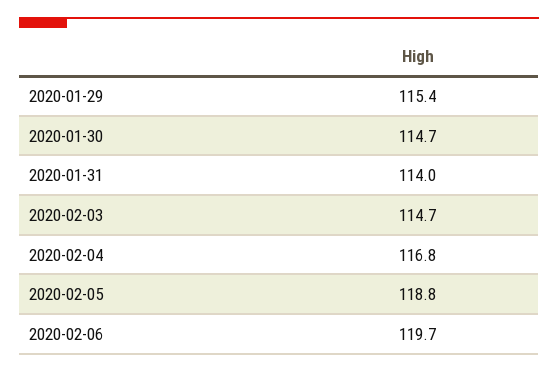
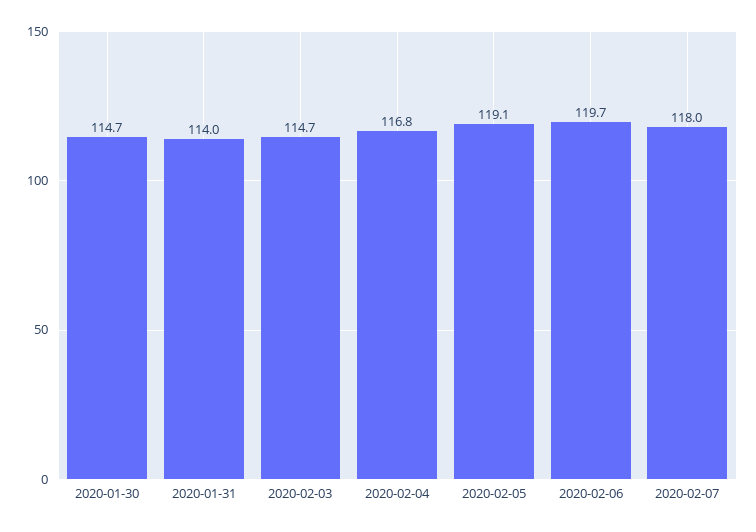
2020-01-29: 115.4 -> none
2020-02-05: 118.8 -> 119.1
2020-02-07: none -> 118

